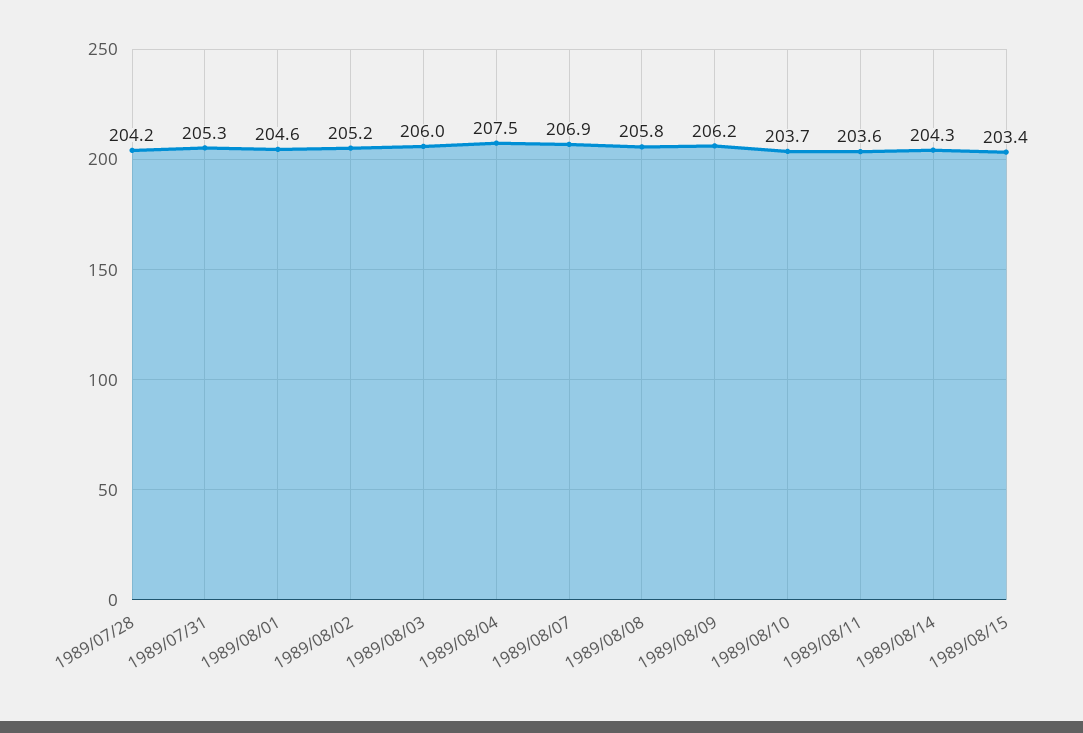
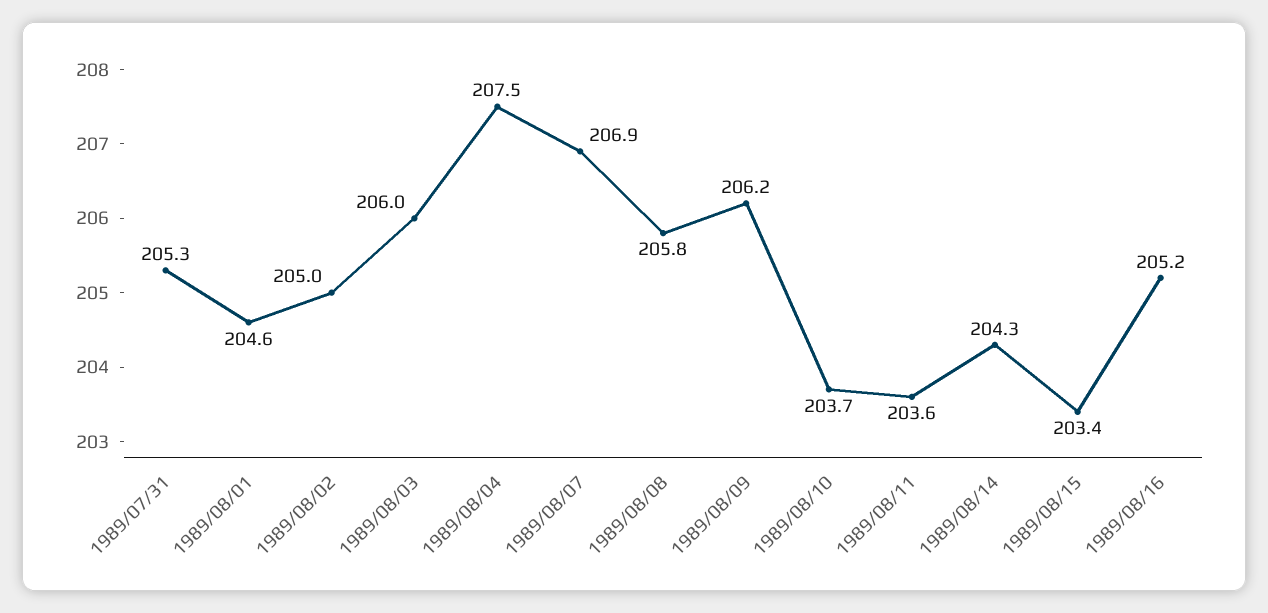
1989/07/28: 204.2 -> none
1989/08/02: 205.2 -> 205
1989/08/16: none -> 205.2

